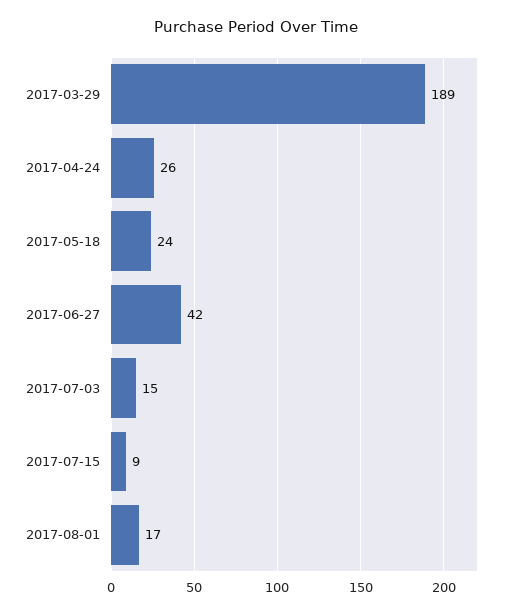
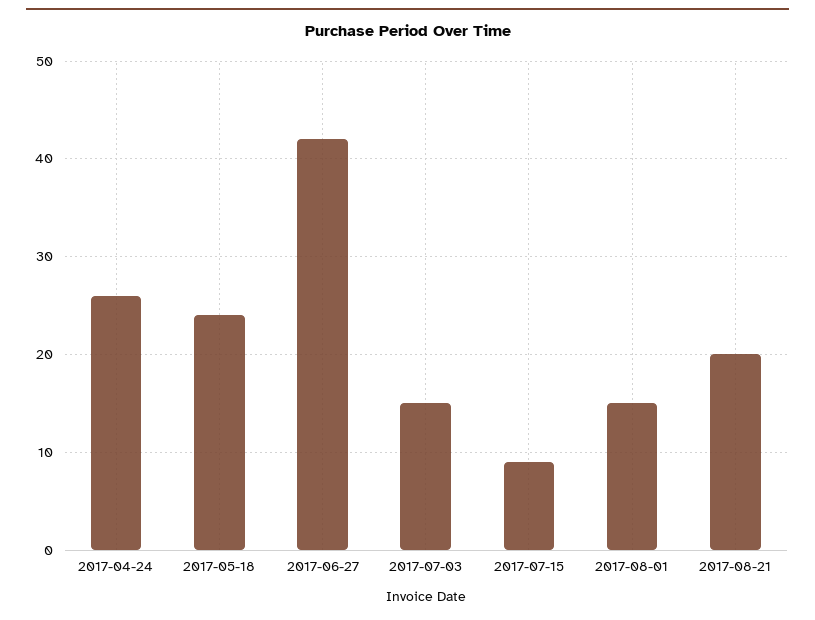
2017-03-29: 189 -> none
2017-08-01: 17 -> 15
2017-08-21: none -> 20

